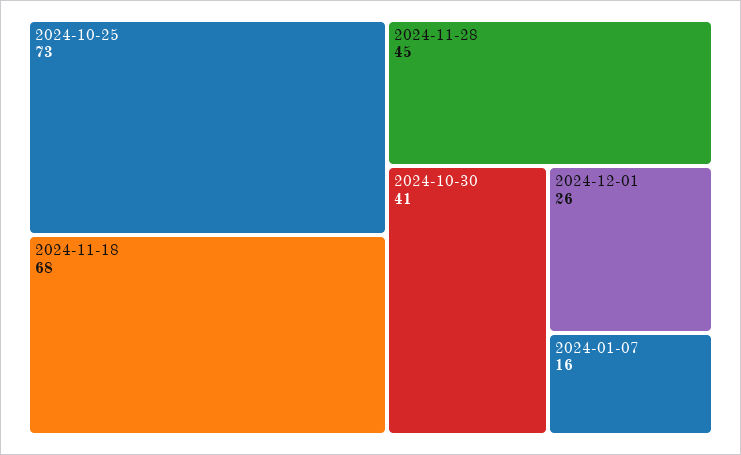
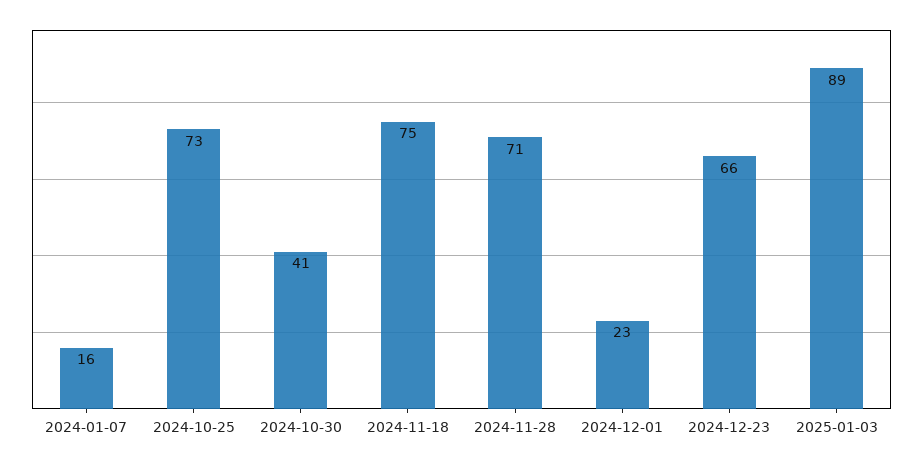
2024-11-18: 68 -> 75
2024-11-28: 45 -> 71
2024-12-01: 26 -> 23
2024-12-23: none -> 66
2025-01-03: none -> 89

